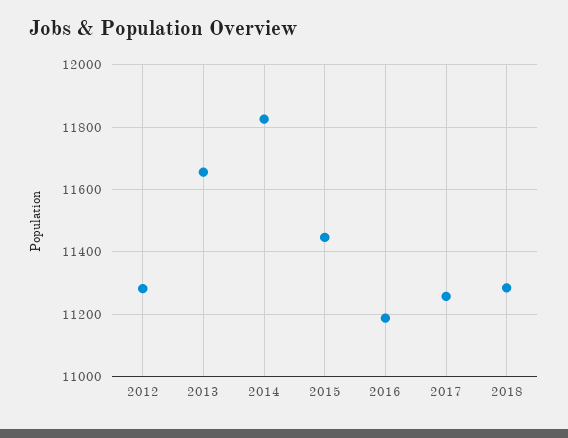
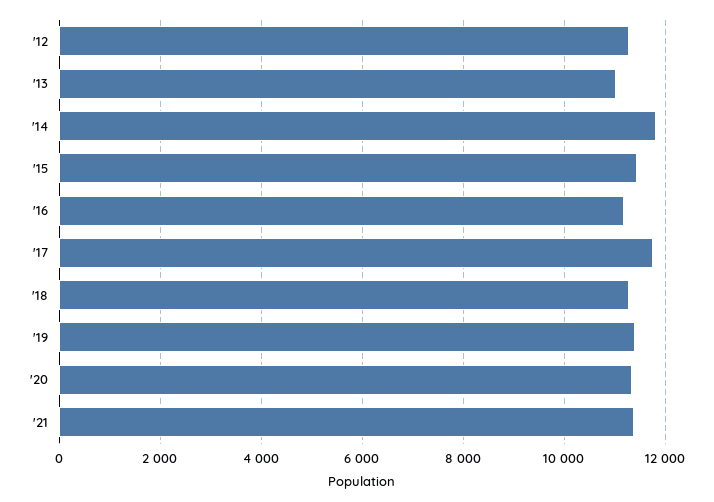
2013: 11660 -> 11000
2017: 11260 -> 11800
'19: none -> 11400
'20: none -> 11400
'21: none -> 11400

